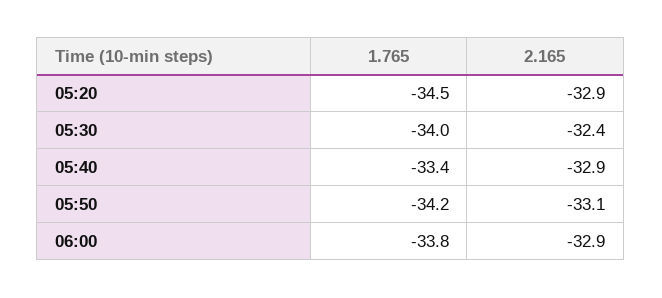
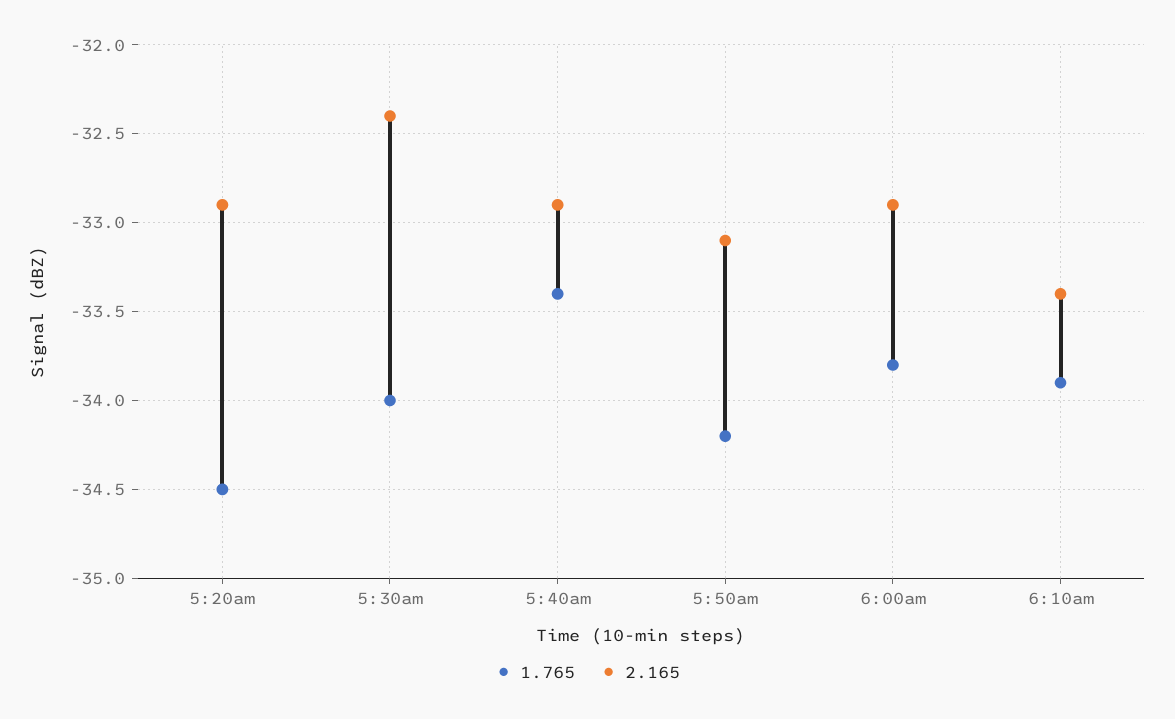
1.765, 6:10am: none -> -33.9
2.165, 6:10am: none -> -33.4

